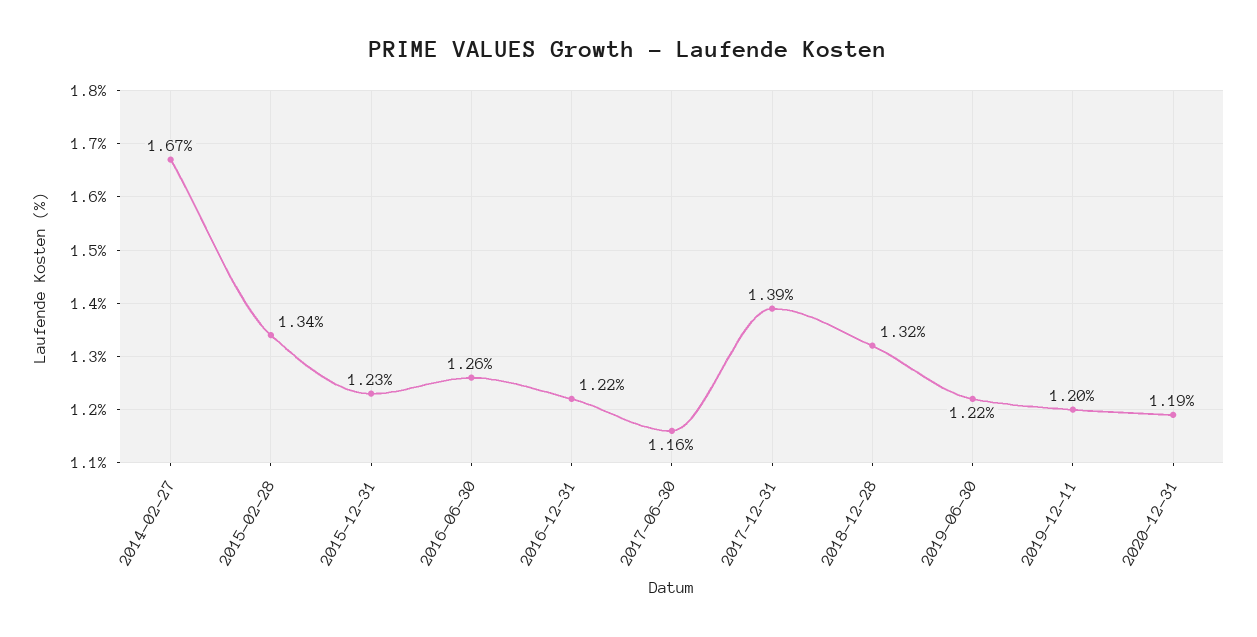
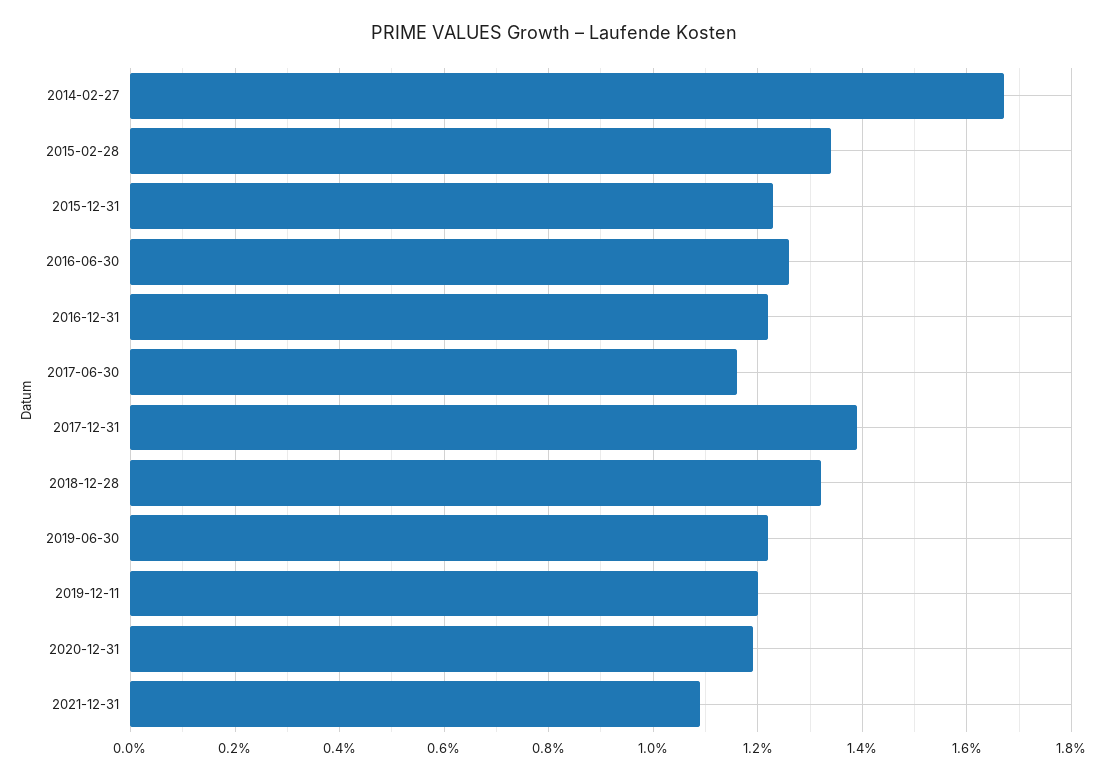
2021-12-31: none -> 1.1

